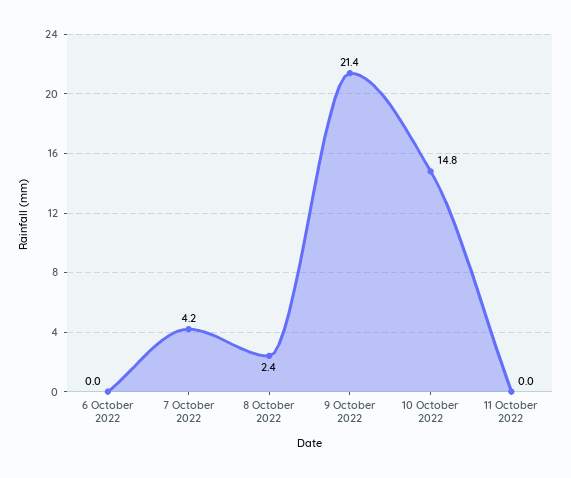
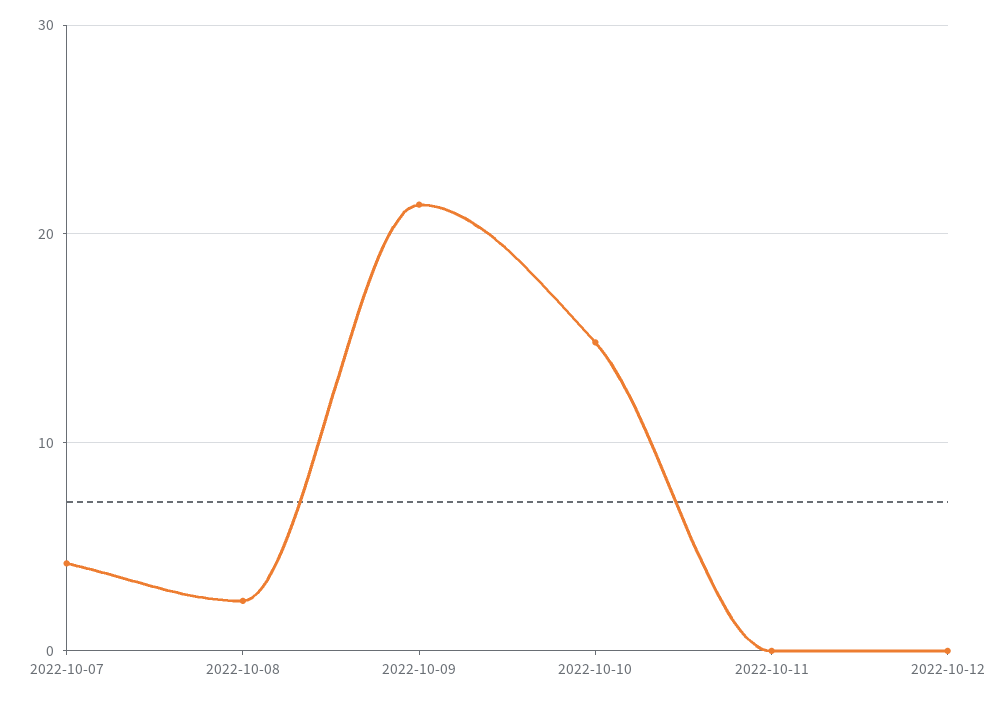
6 October 2022: 0 -> none
2022-10-12: none -> 0

